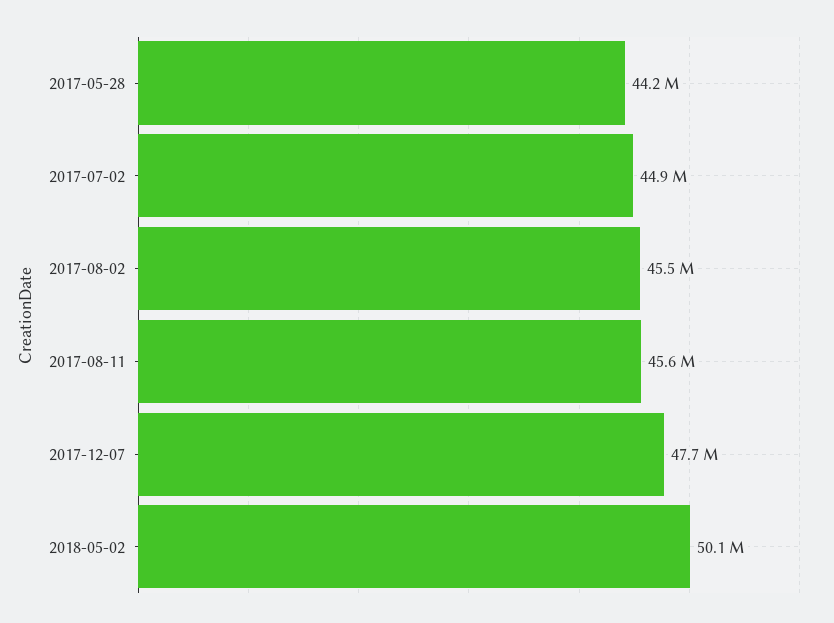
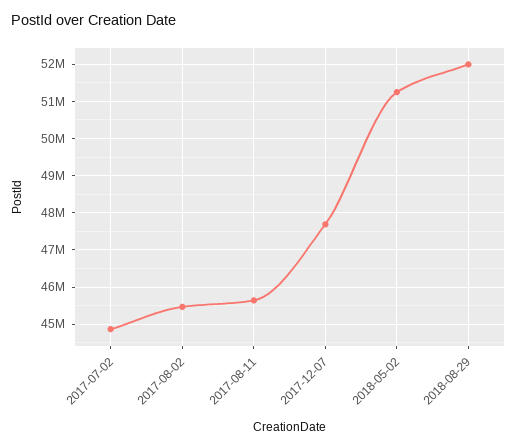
2017-05-28: 44200000 -> none
2018-05-02: 50100000 -> 51200000
2018-08-29: none -> 52000000

